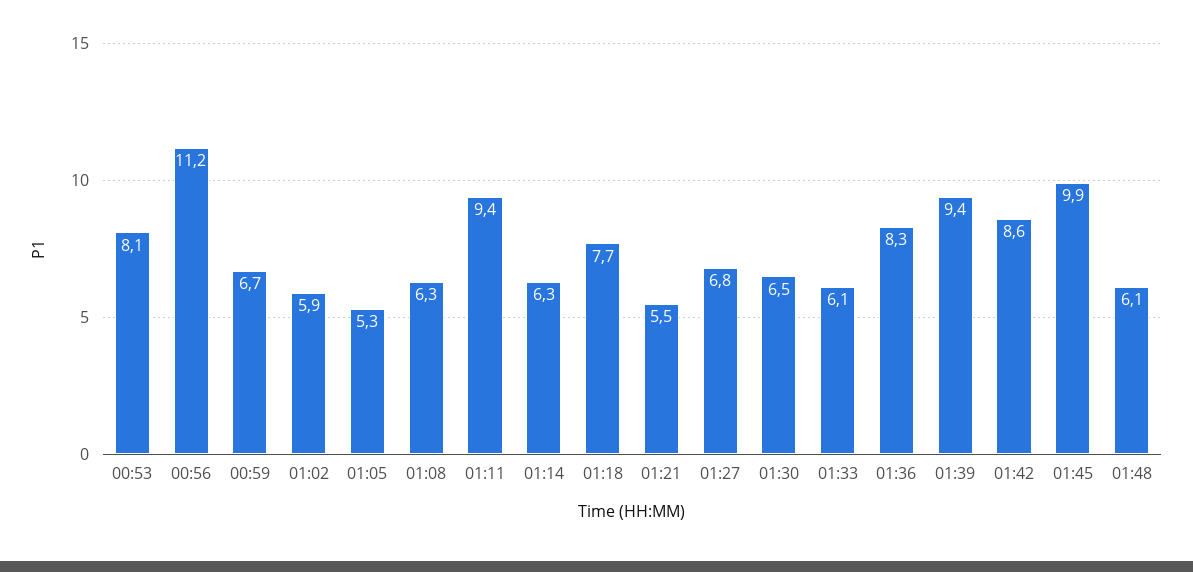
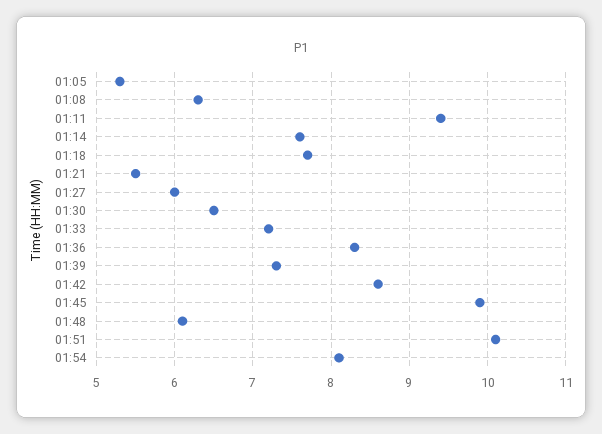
00:53: 8.1 -> none
00:56: 11.2 -> none
00:59: 6.7 -> none
01:02: 5.9 -> none
01:14: 6.3 -> 7.6
01:27: 6.8 -> 6
01:33: 6.1 -> 7.2
01:39: 9.4 -> 7.3
01:51: none -> 10.1
01:54: none -> 8.1

